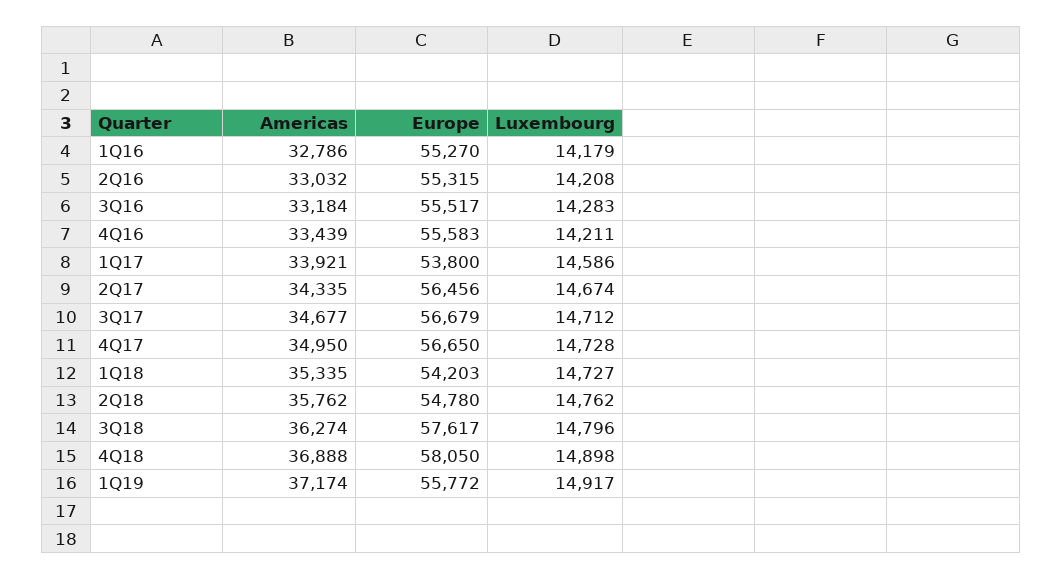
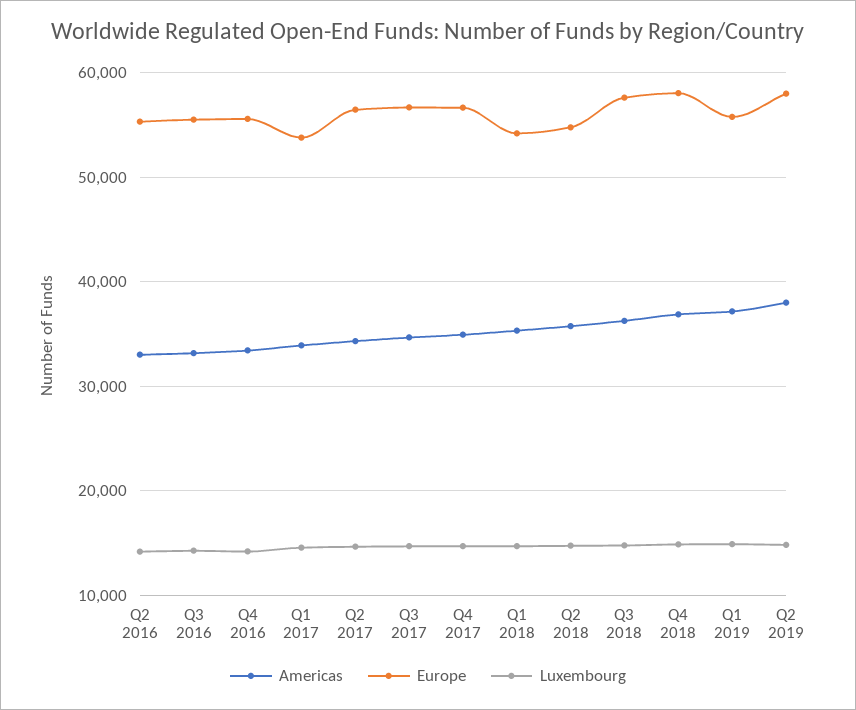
Americas, 1Q16: 32786 -> none
Europe, 1Q16: 55270 -> none
Luxembourg, 1Q16: 14179 -> none
Americas, Q2 2019: none -> 38000
Europe, Q2 2019: none -> 58000
Luxembourg, Q2 2019: none -> 15000

